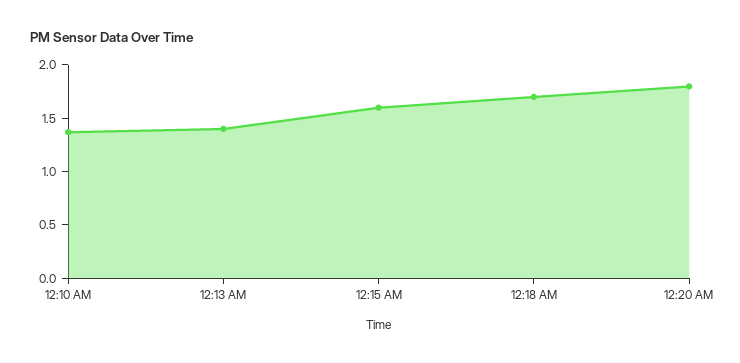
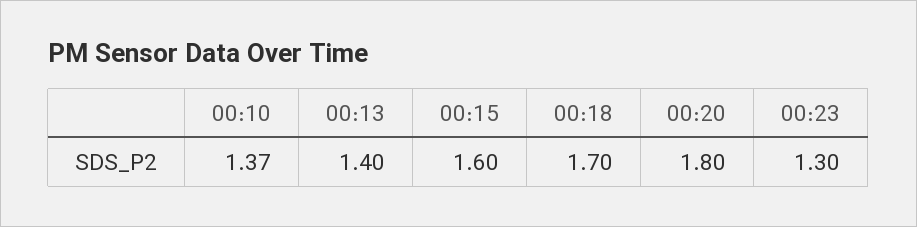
00:23: none -> 1.3

